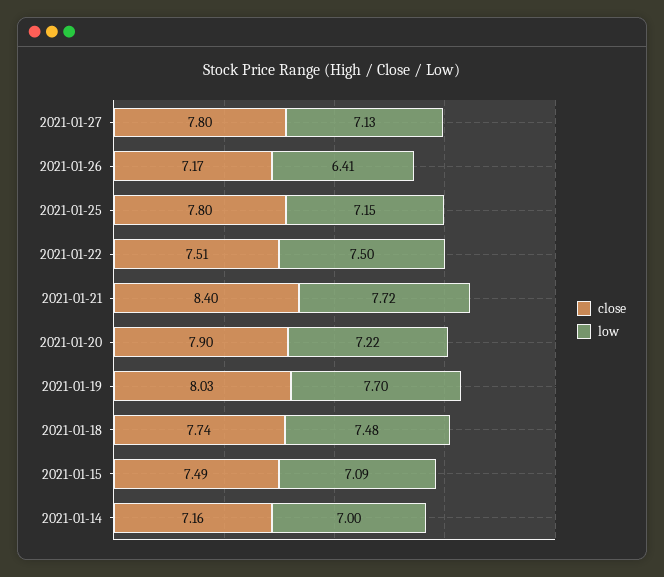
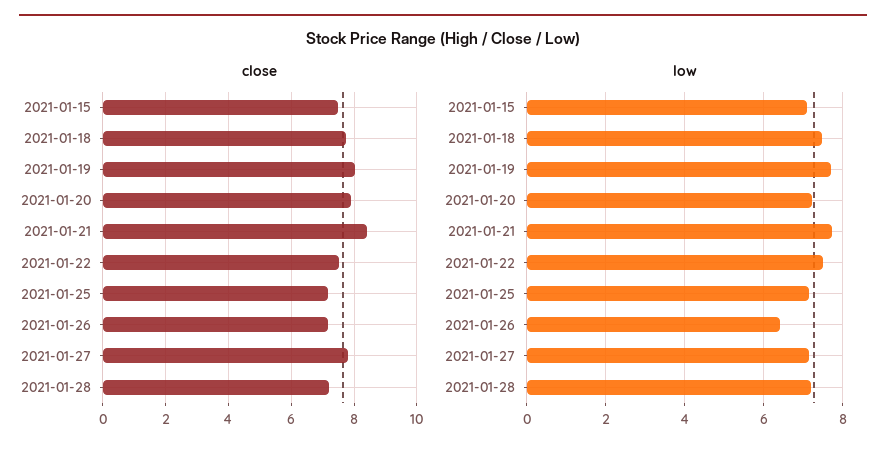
close, 2021-01-25: 7.8 -> 7.2
close, 2021-01-14: 7.16 -> none
low, 2021-01-14: 7 -> none
close, 2021-01-28: none -> 7.2
low, 2021-01-28: none -> 7.2

